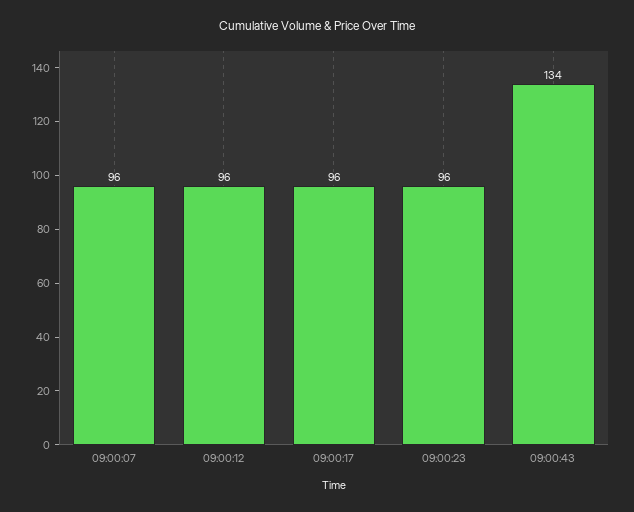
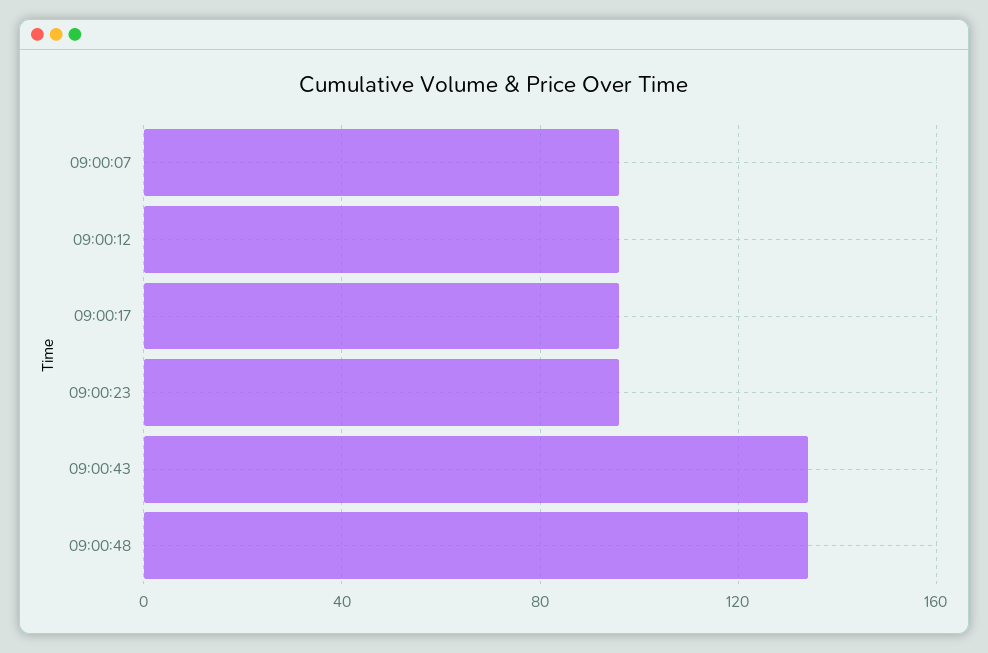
09:00:48: none -> 135

